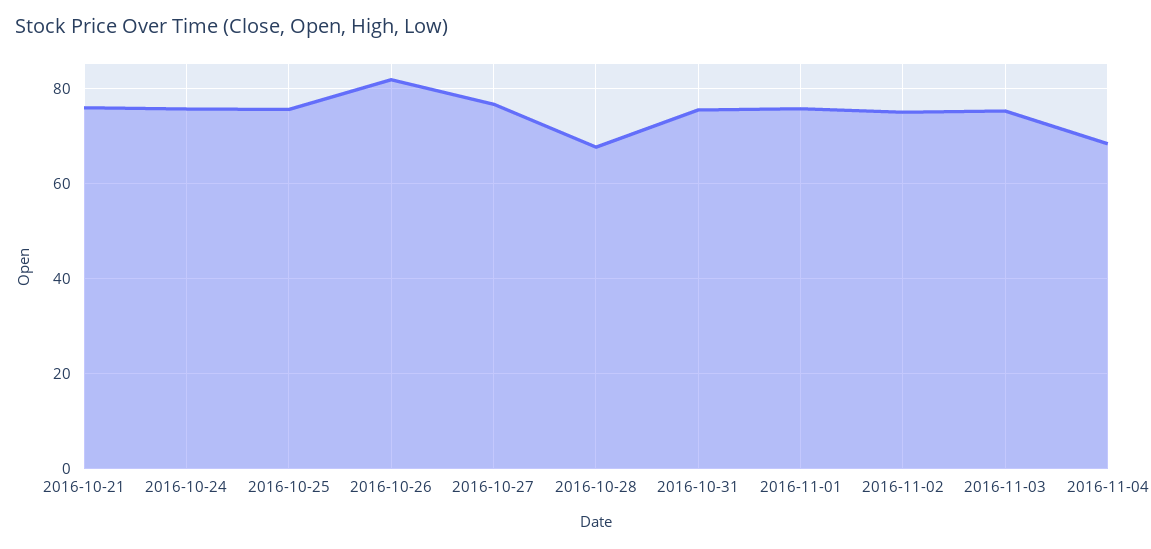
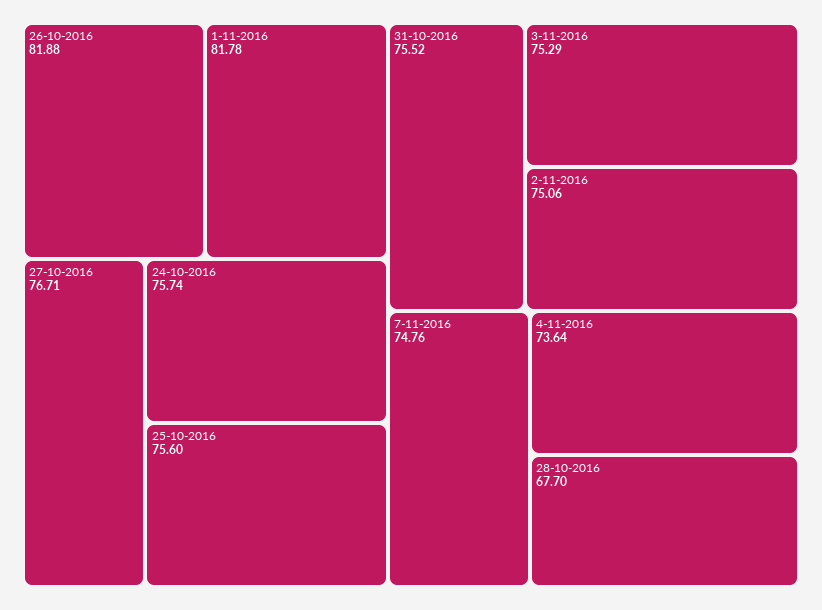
2016-10-21: 76 -> none
2016-11-01: 76 -> 81.78
2016-11-04: 68 -> 73.64
7-11-2016: none -> 74.76

